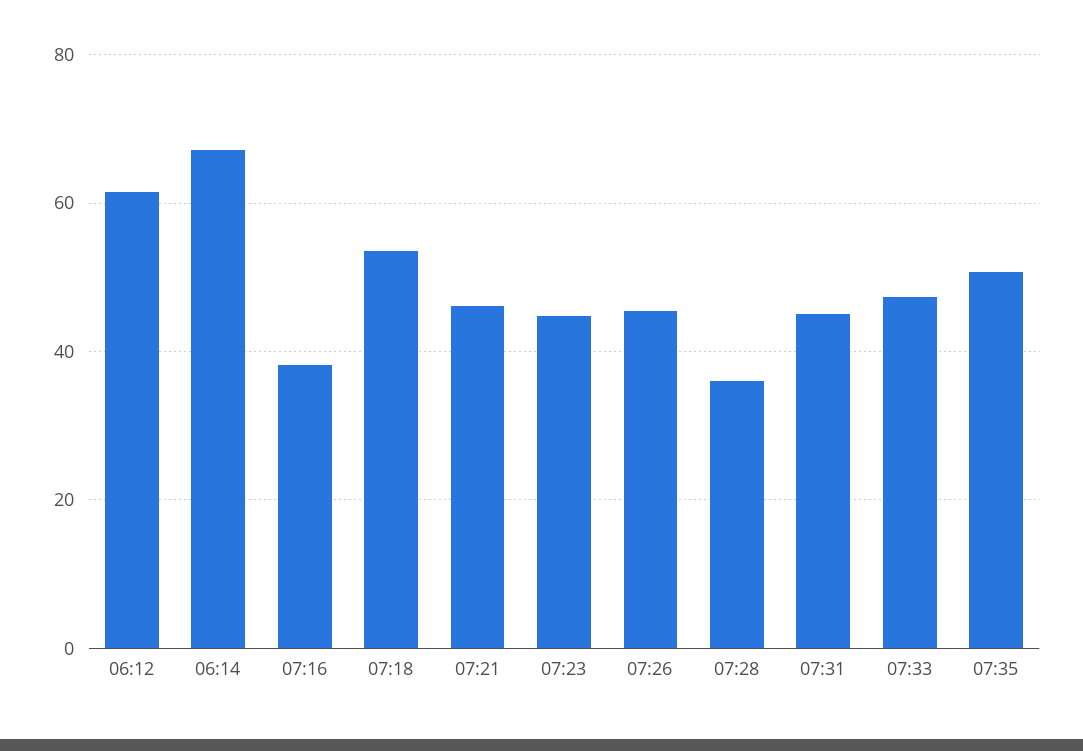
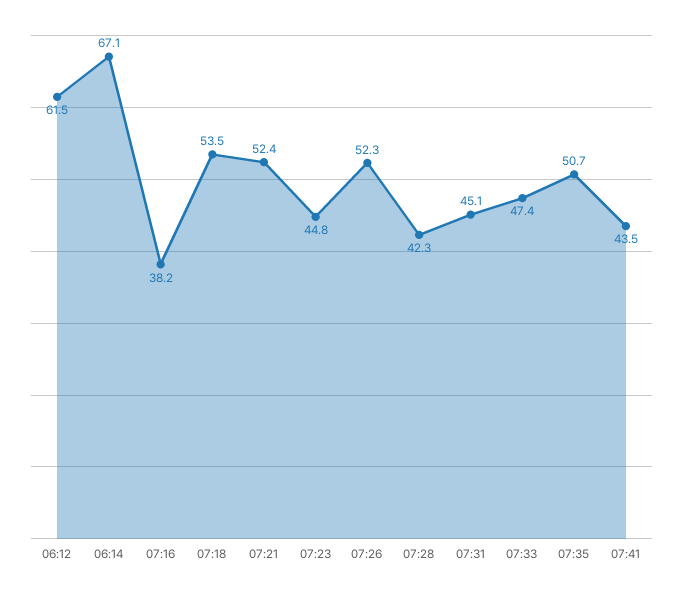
07:21: 46 -> 52.4
07:26: 46 -> 52.3
07:28: 36 -> 42.3
07:41: none -> 43.5

